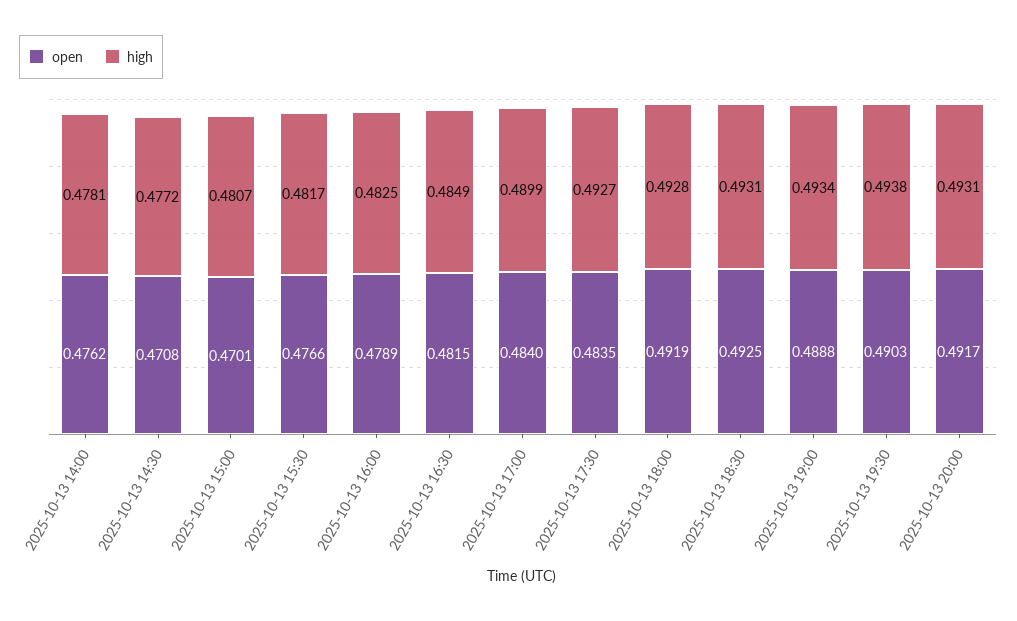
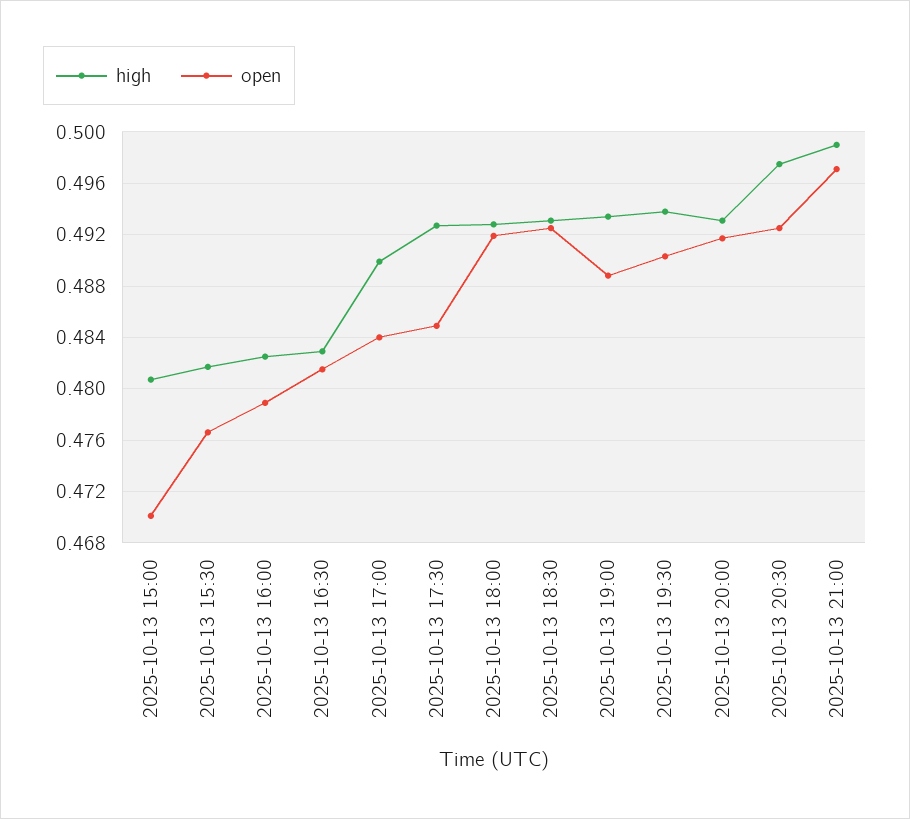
open, 2025-10-13 14:00: 0.4762 -> none
high, 2025-10-13 14:00: 0.4781 -> none
open, 2025-10-13 14:30: 0.4708 -> none
high, 2025-10-13 14:30: 0.4772 -> none
high, 2025-10-13 16:30: 0.4849 -> 0.483
open, 2025-10-13 17:30: 0.4835 -> 0.485
high, 2025-10-13 20:30: none -> 0.4975
open, 2025-10-13 20:30: none -> 0.4925
high, 2025-10-13 21:00: none -> 0.499
open, 2025-10-13 21:00: none -> 0.497

